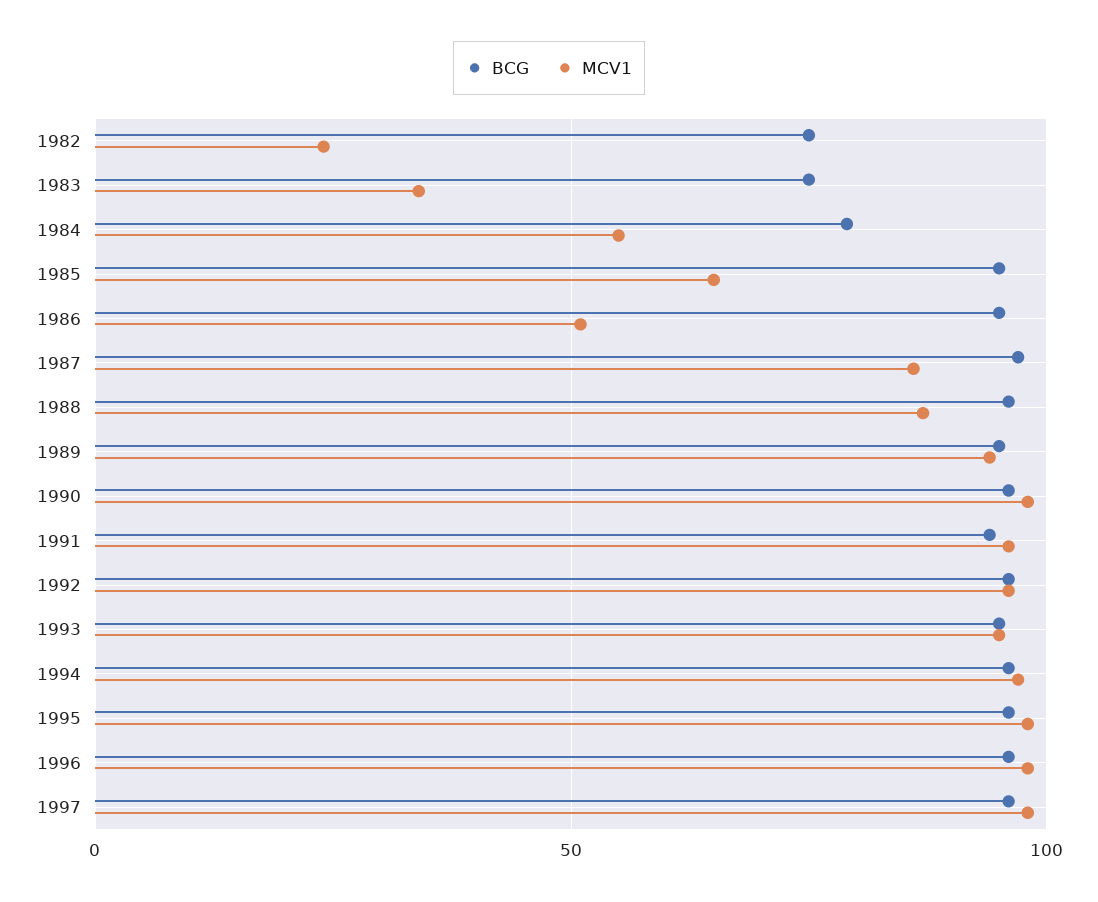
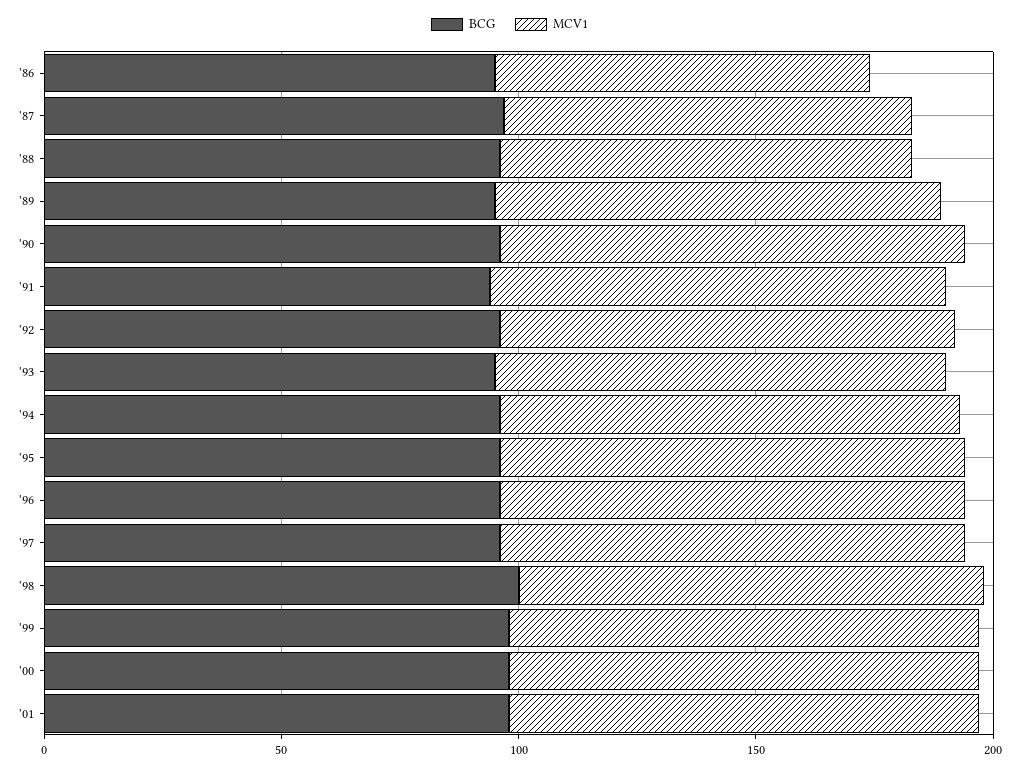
BCG, 1982: 75 -> none
MCV1, 1982: 25 -> none
BCG, 1983: 75 -> none
MCV1, 1983: 35 -> none
BCG, 1984: 80 -> none
MCV1, 1984: 55 -> none
BCG, 1985: 95 -> none
MCV1, 1985: 65 -> none
MCV1, 1986: 50 -> 80
BCG, '98: none -> 100
MCV1, '98: none -> 100
BCG, '99: none -> 100
MCV1, '99: none -> 100
BCG, '00: none -> 100
MCV1, '00: none -> 100
BCG, '01: none -> 100
MCV1, '01: none -> 100

